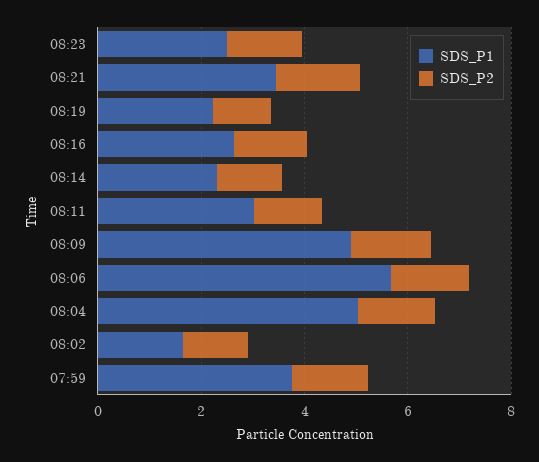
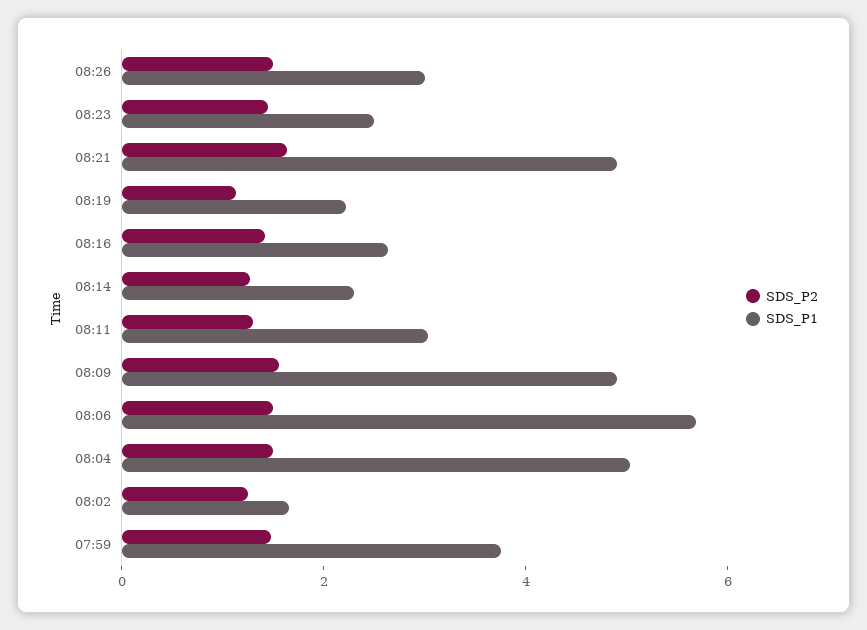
SDS_P1, 08:21: 3.5 -> 5
SDS_P2, 08:26: none -> 1.5
SDS_P1, 08:26: none -> 3

